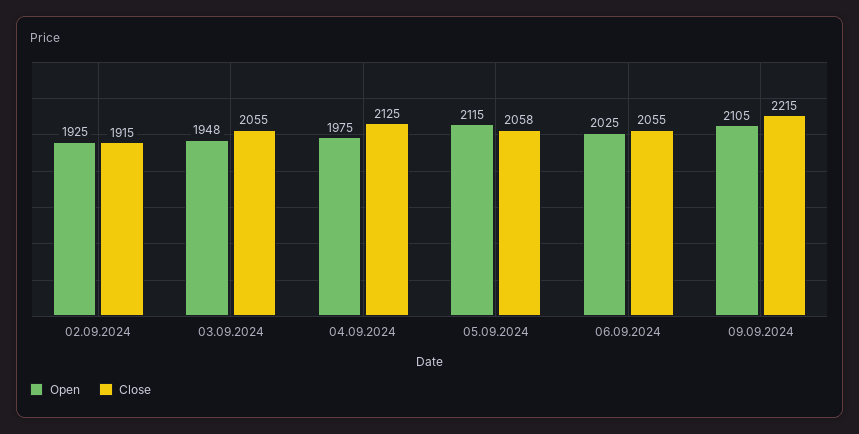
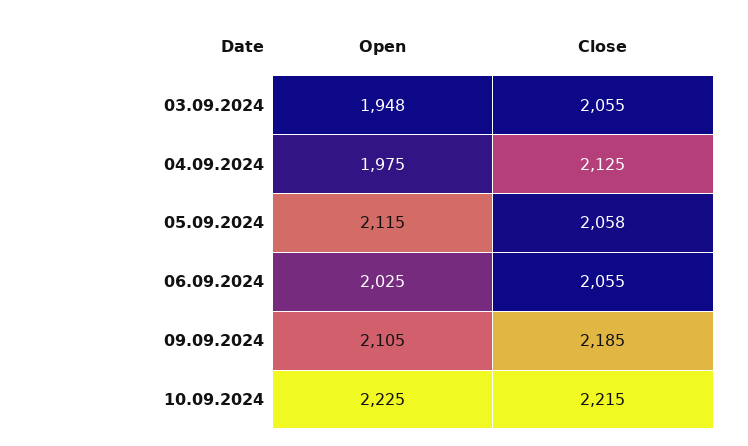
Open, 02.09.2024: 1925 -> none
Close, 02.09.2024: 1915 -> none
Close, 09.09.2024: 2215 -> 2185
Open, 10.09.2024: none -> 2225
Close, 10.09.2024: none -> 2215

